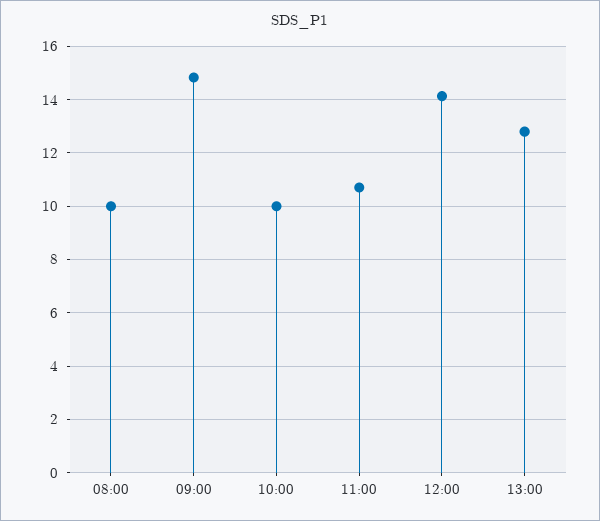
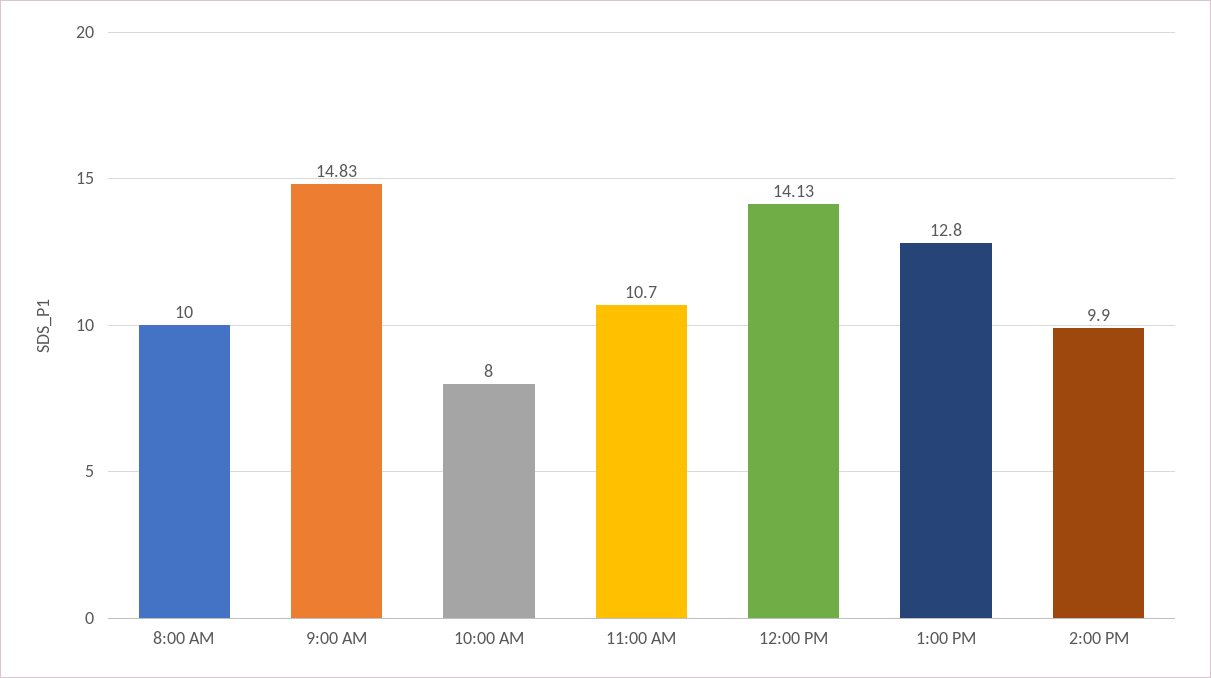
10:00: 10 -> 8
2:00 PM: none -> 9.9

